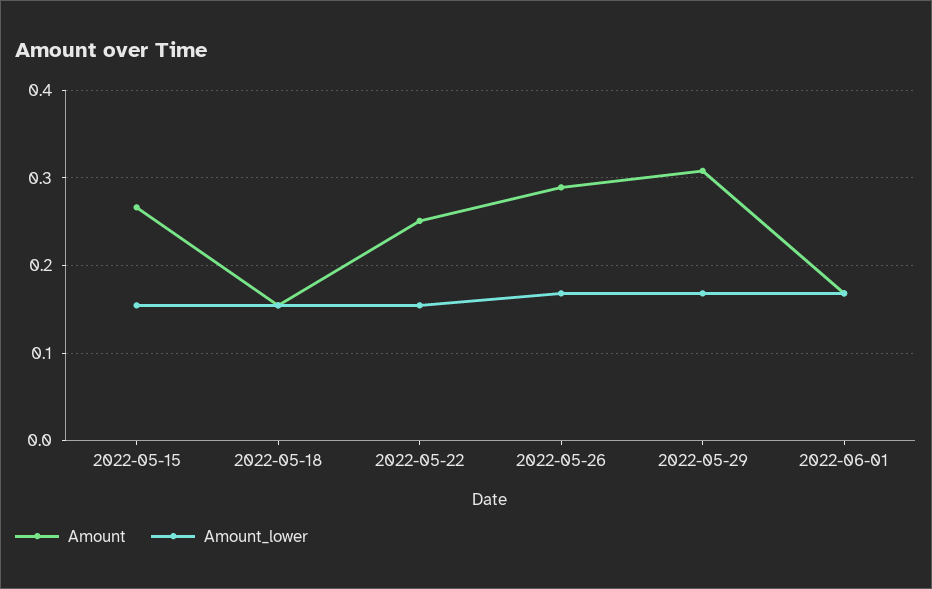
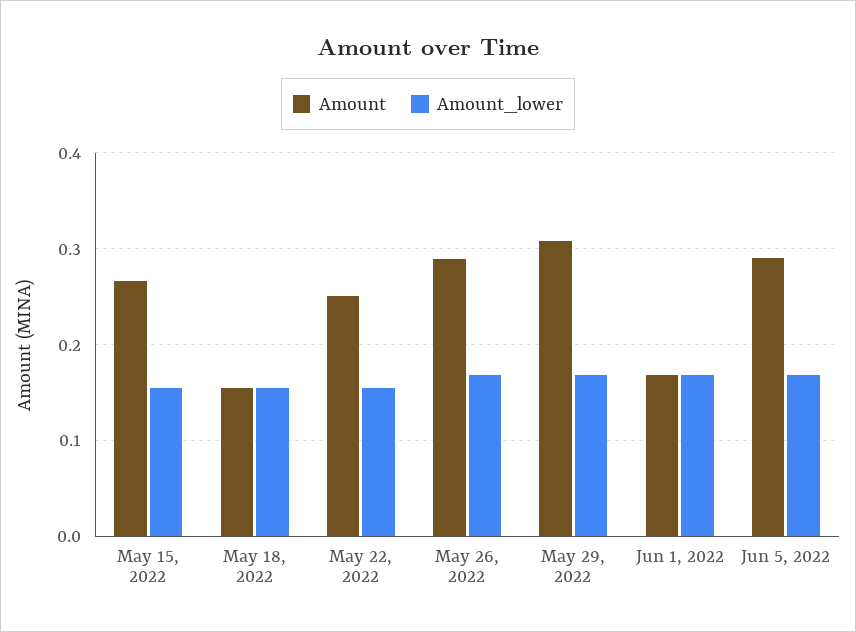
Amount, Jun 5, 2022: none -> 0.29
Amount_lower, Jun 5, 2022: none -> 0.17

